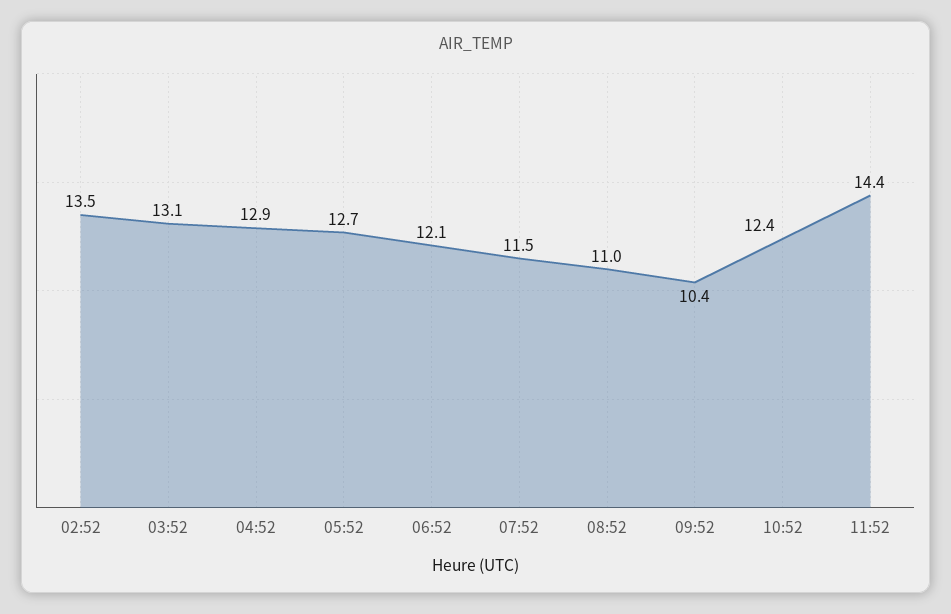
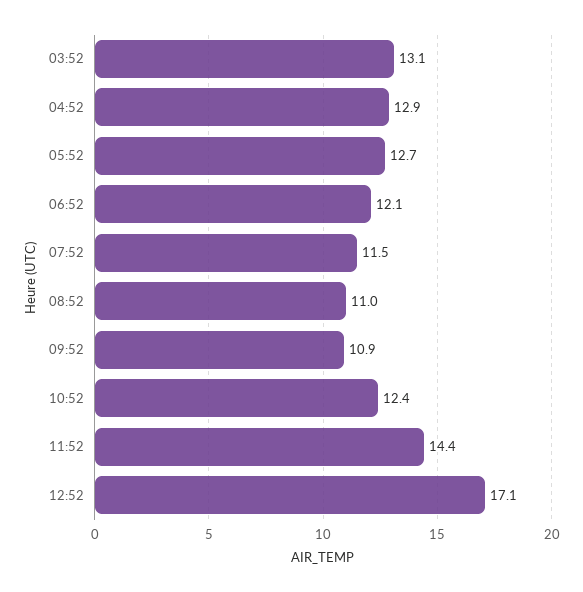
02:52: 13.5 -> none
09:52: 10.4 -> 10.9
12:52: none -> 17.1

